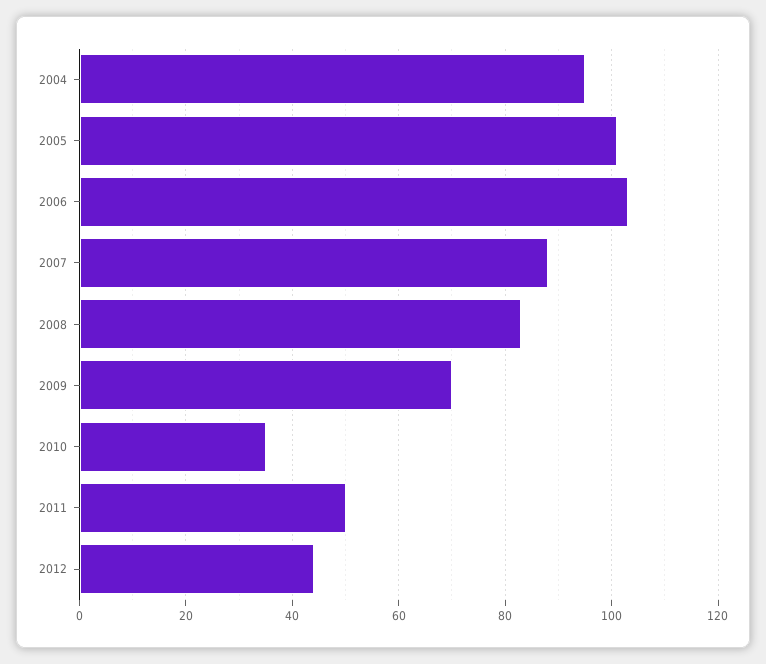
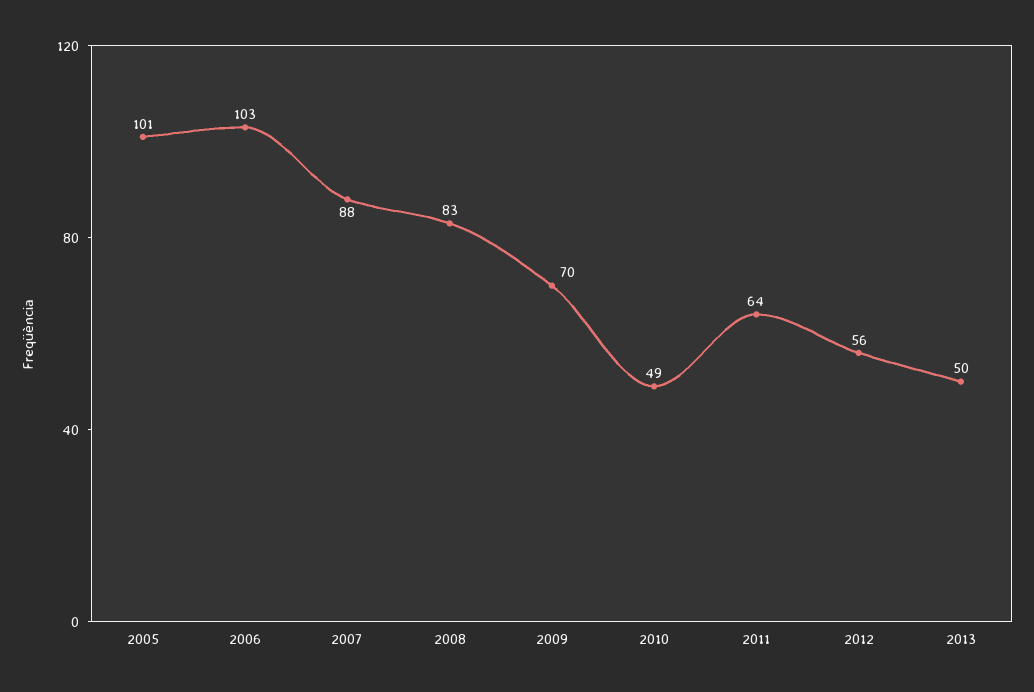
2004: 95 -> none
2010: 35 -> 49
2011: 50 -> 64
2012: 45 -> 56
2013: none -> 50

